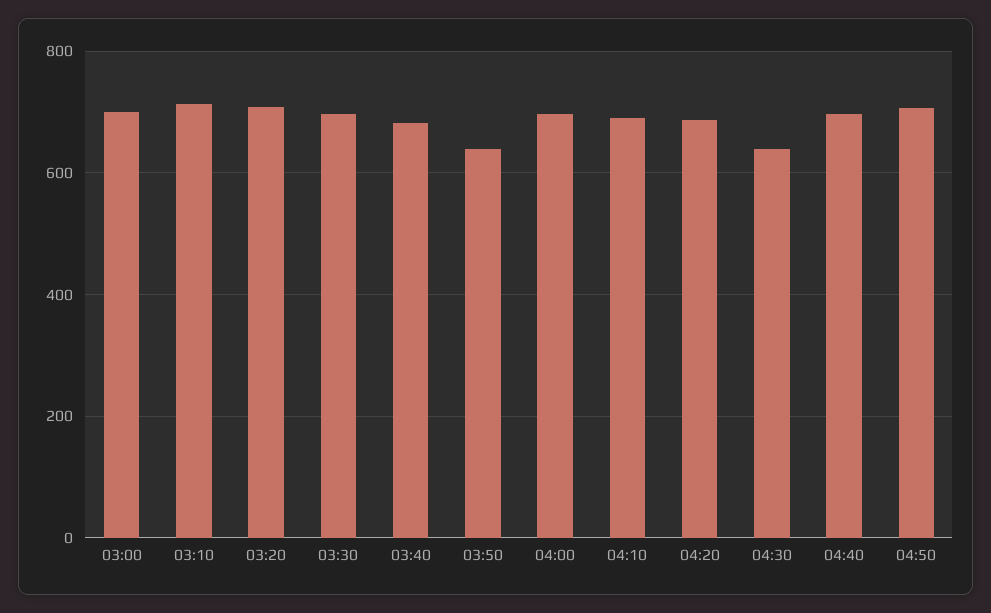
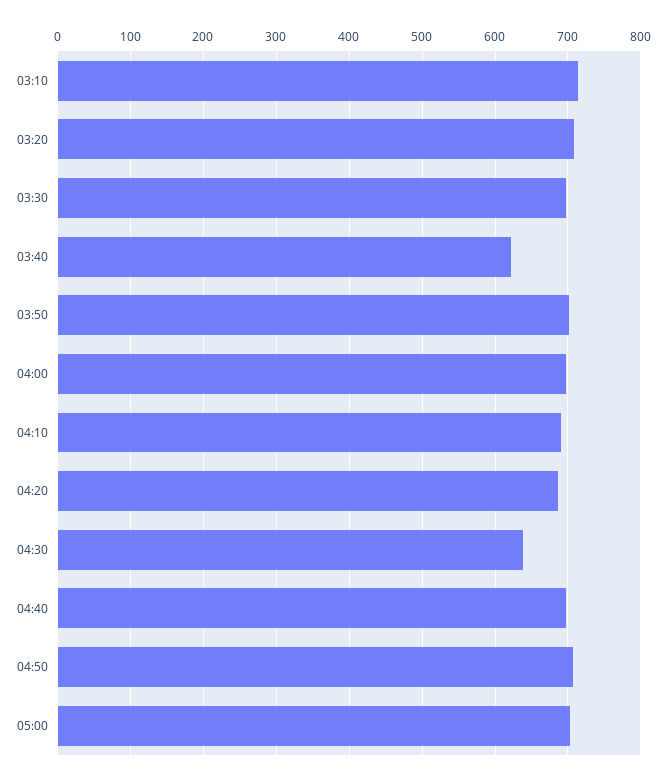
03:00: 700 -> none
03:40: 680 -> 620
03:50: 640 -> 700
05:00: none -> 700

